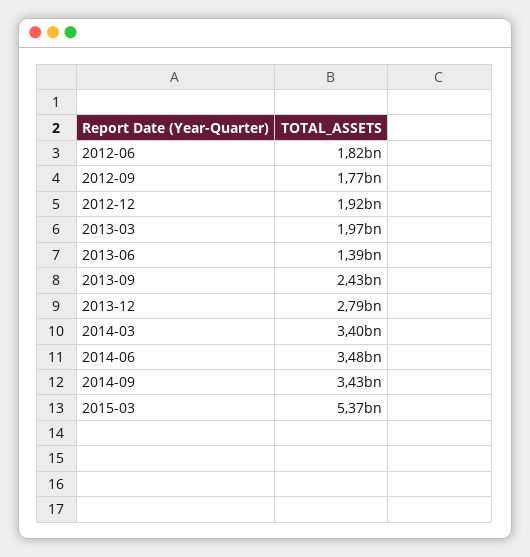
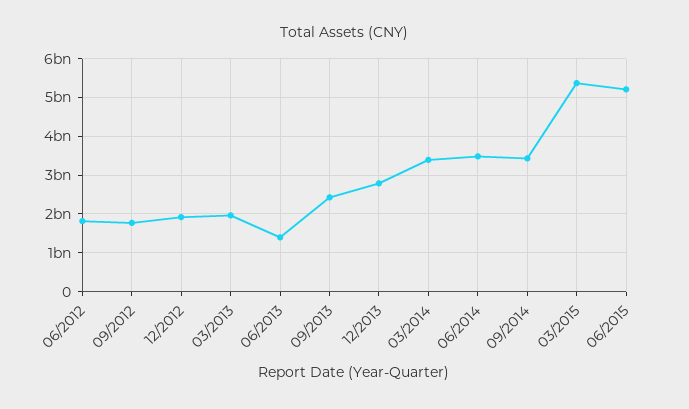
06/2015: none -> 5200000000

